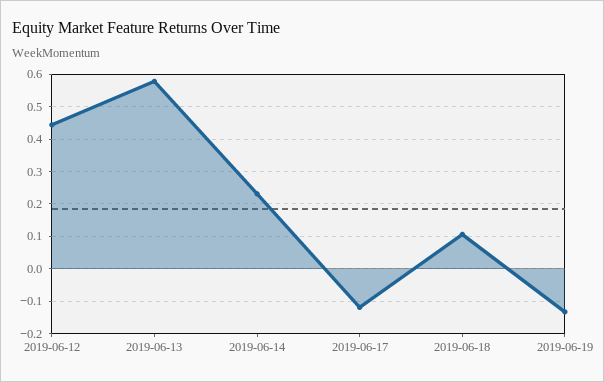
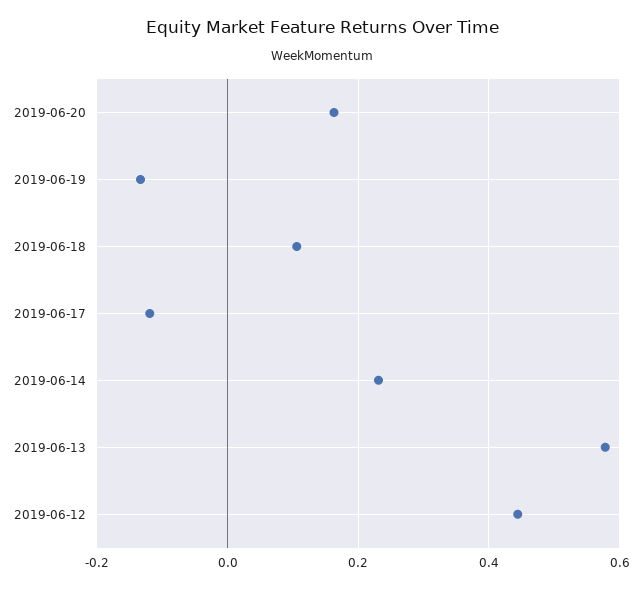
2019-06-20: none -> 0.16

